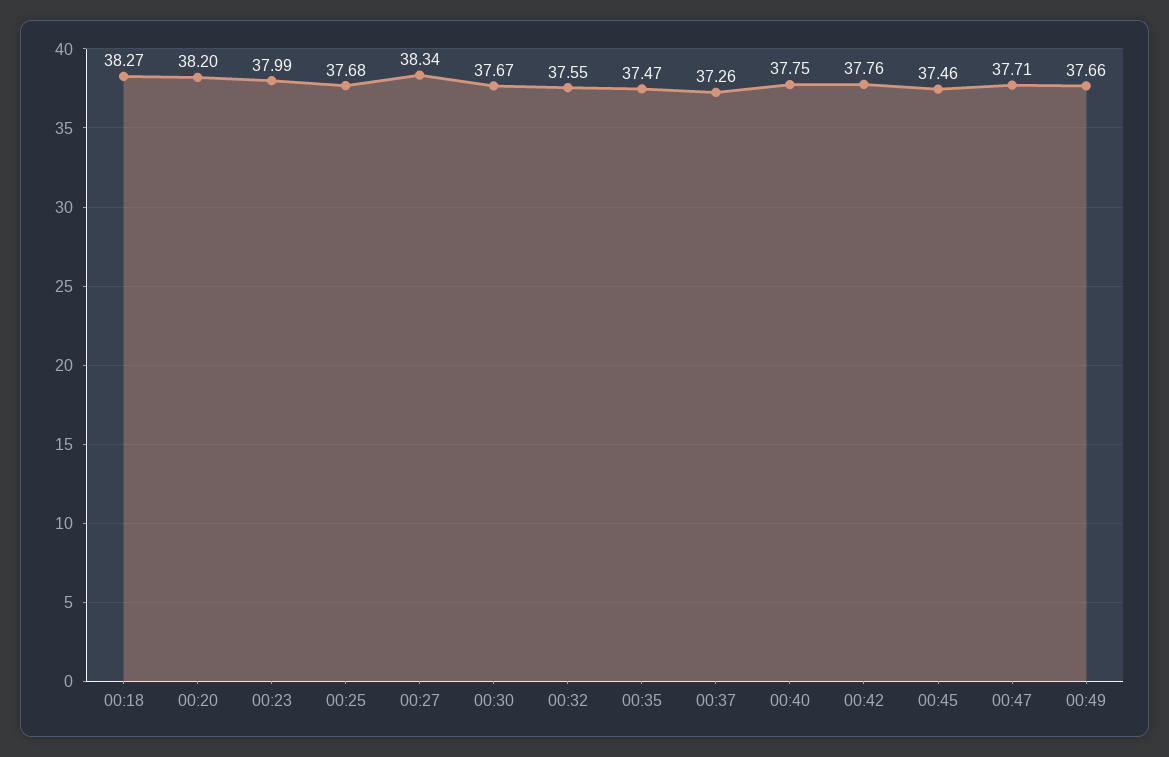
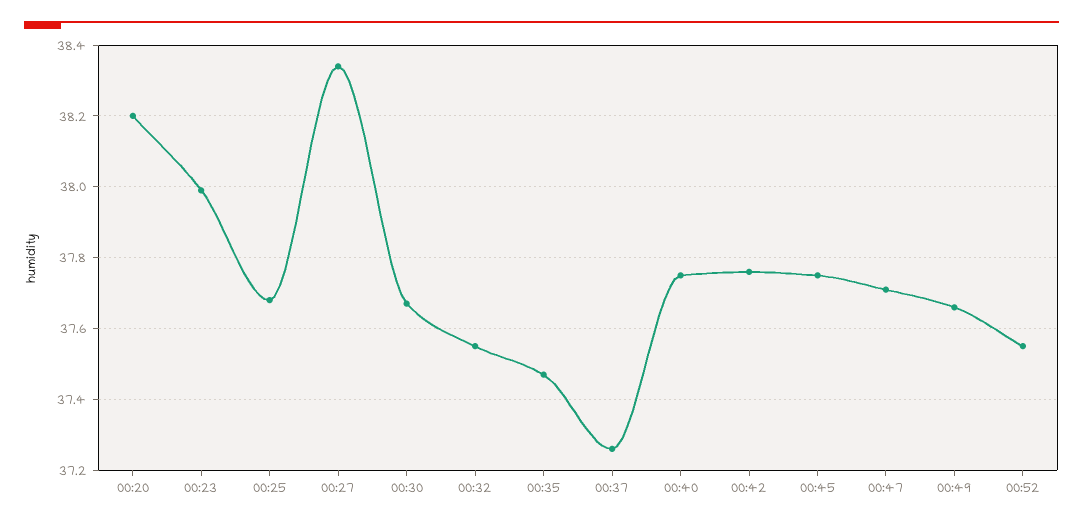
00:18: 38.27 -> none
00:45: 37.46 -> 37.75
00:52: none -> 37.55

